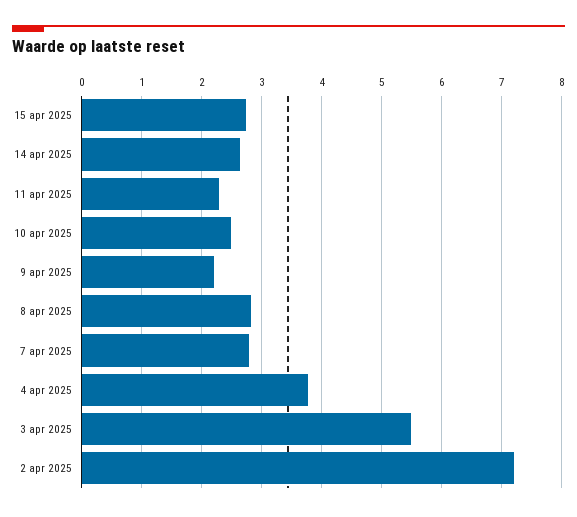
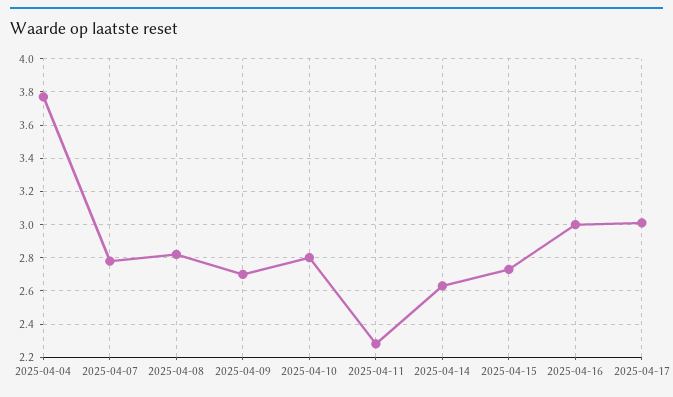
10 apr 2025: 2.5 -> 2.8
9 apr 2025: 2.2 -> 2.7
3 apr 2025: 5.5 -> none
2 apr 2025: 7.2 -> none
2025-04-16: none -> 3
2025-04-17: none -> 3

